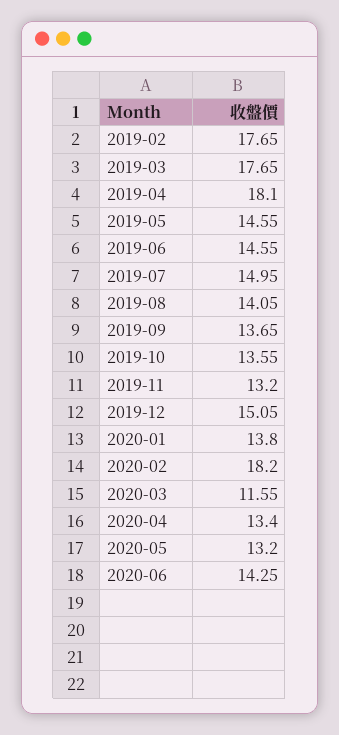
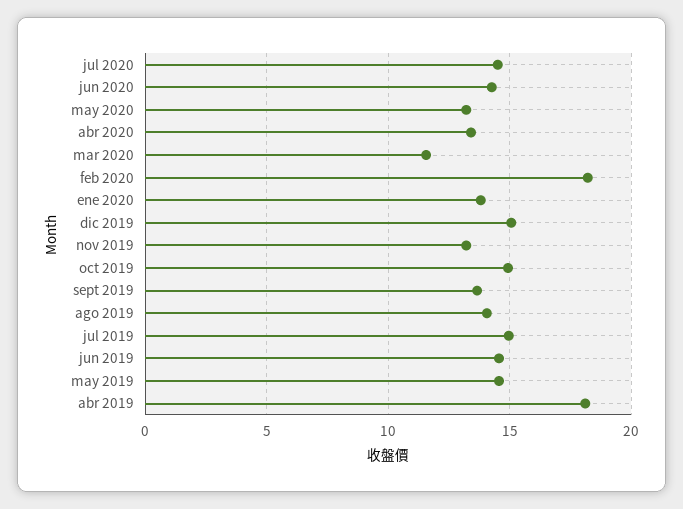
2019-02: 17.65 -> none
2019-03: 17.65 -> none
2019-10: 13.55 -> 15
jul 2020: none -> 14.5

